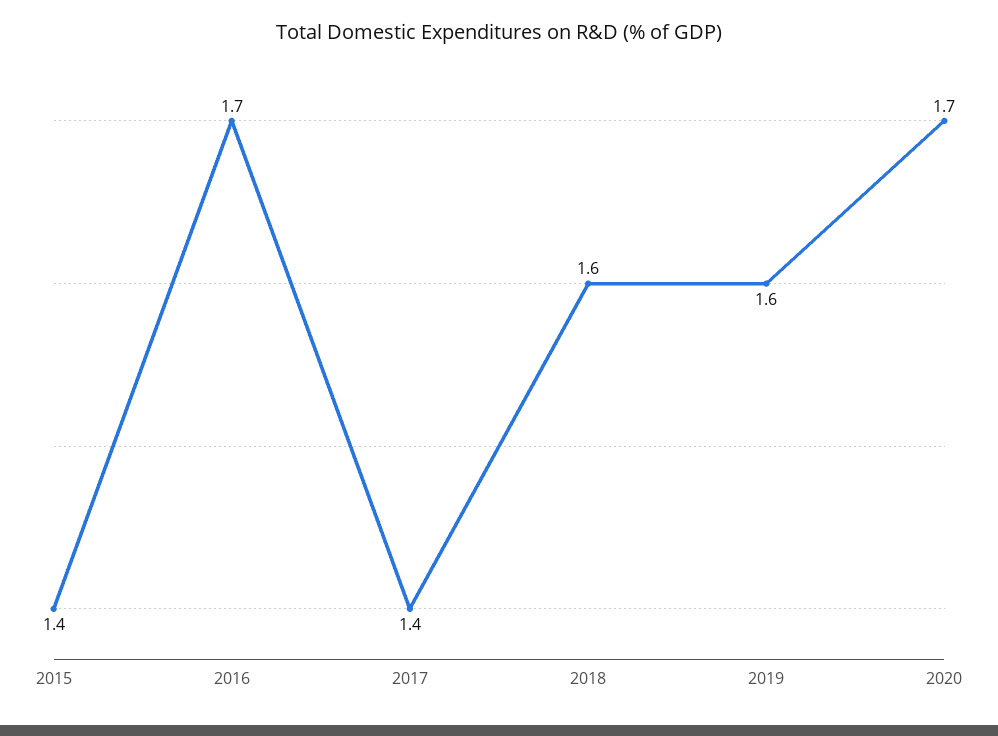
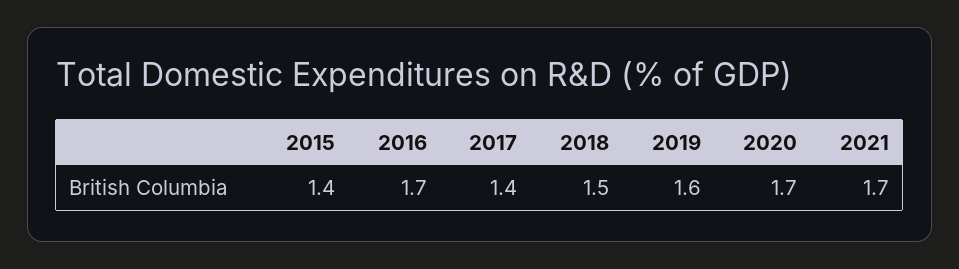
2018: 1.6 -> 1.5
2021: none -> 1.7

